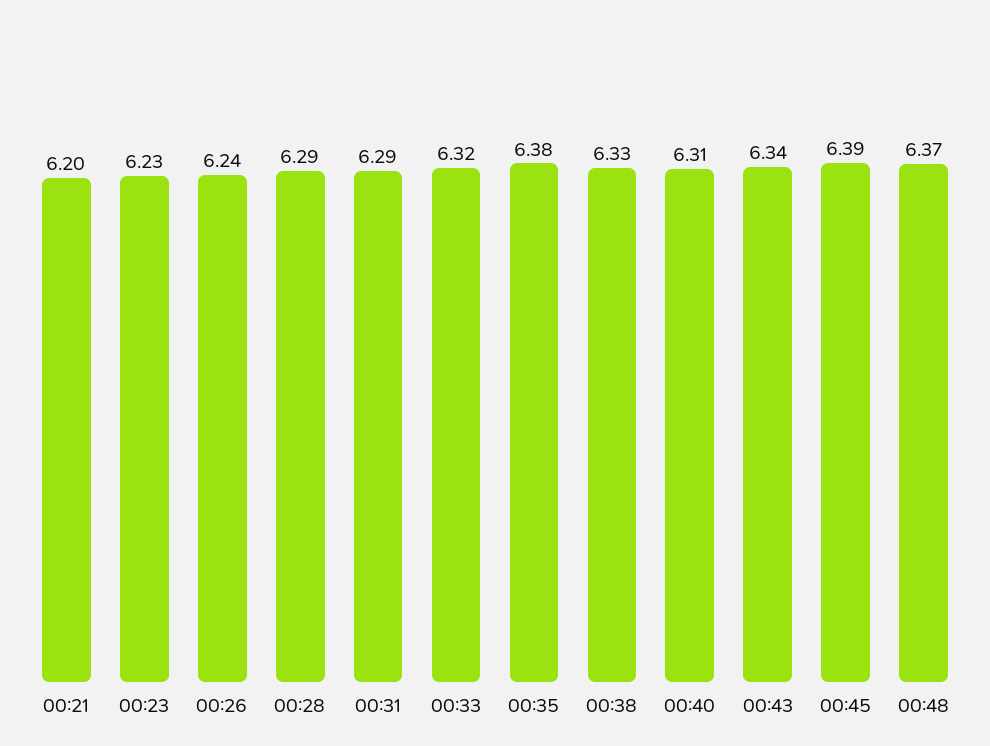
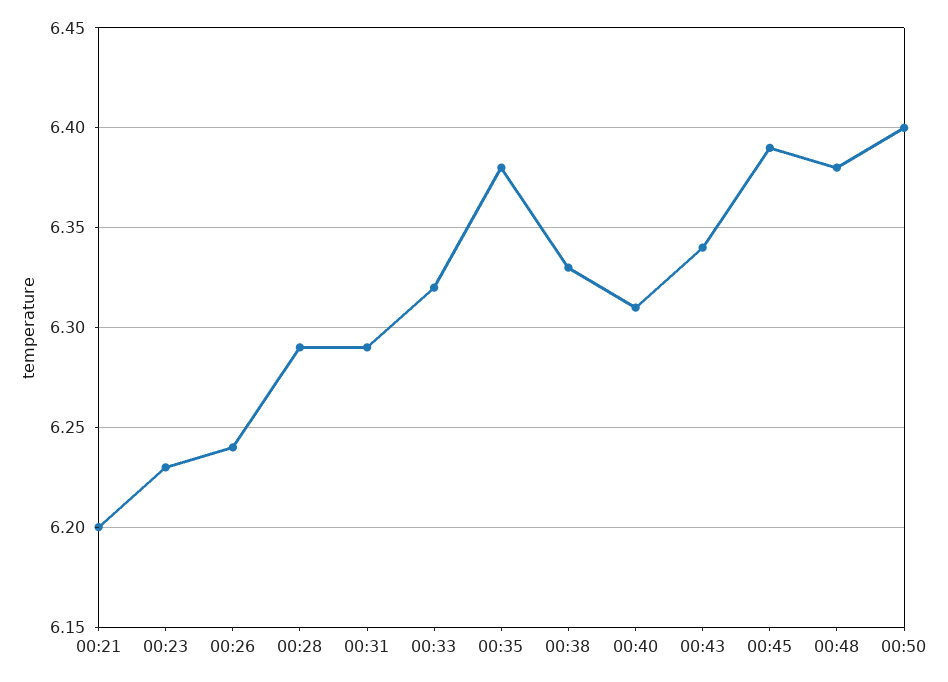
00:48: 6.37 -> 6.38
00:50: none -> 6.4

